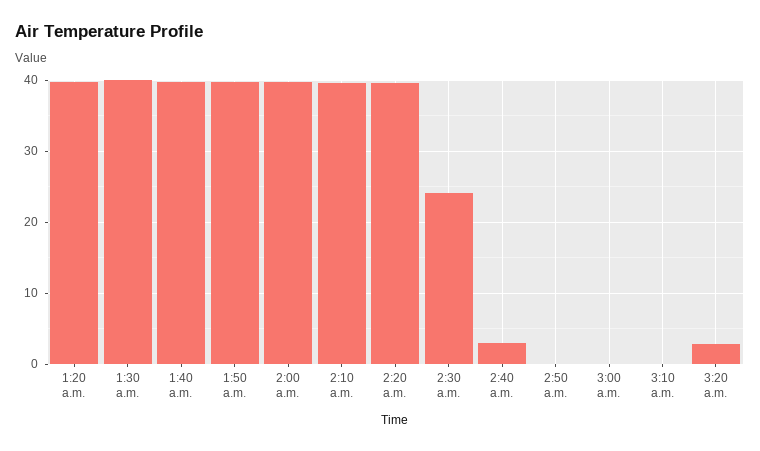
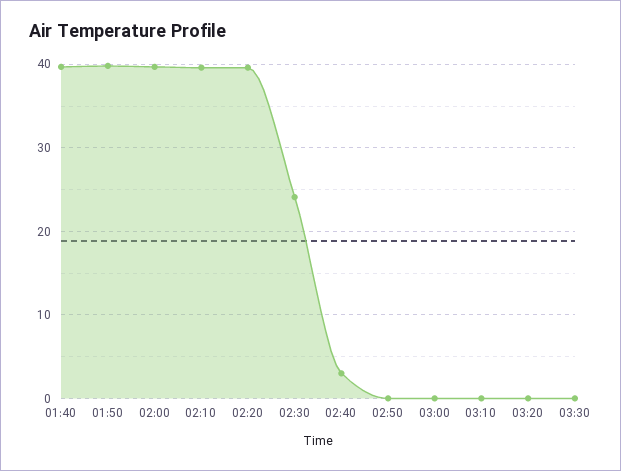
1:20 a.m.: 40 -> none
1:30 a.m.: 40 -> none
3:20 a.m.: 3 -> 0
03:30: none -> 0

